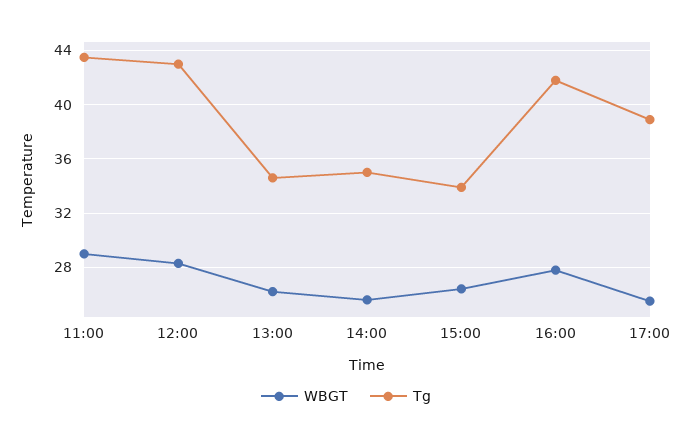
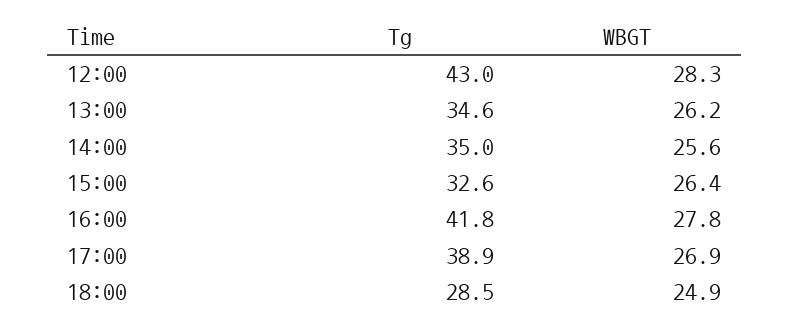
WBGT, 11:00: 29 -> none
Tg, 11:00: 43.5 -> none
Tg, 15:00: 34 -> 32.6
WBGT, 17:00: 25.5 -> 26.9
Tg, 18:00: none -> 28.5
WBGT, 18:00: none -> 24.9

